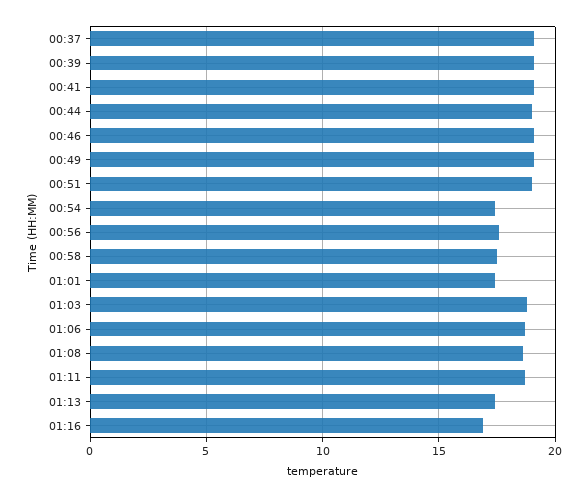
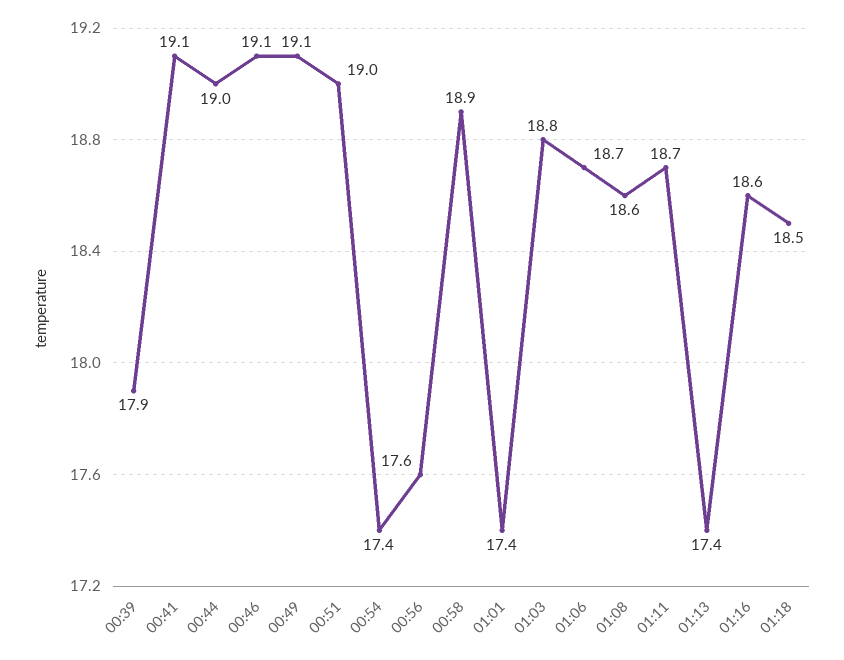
00:37: 19 -> none
00:39: 19 -> 17.9
00:58: 17.5 -> 18.9
01:16: 17 -> 18.6
01:18: none -> 18.5

